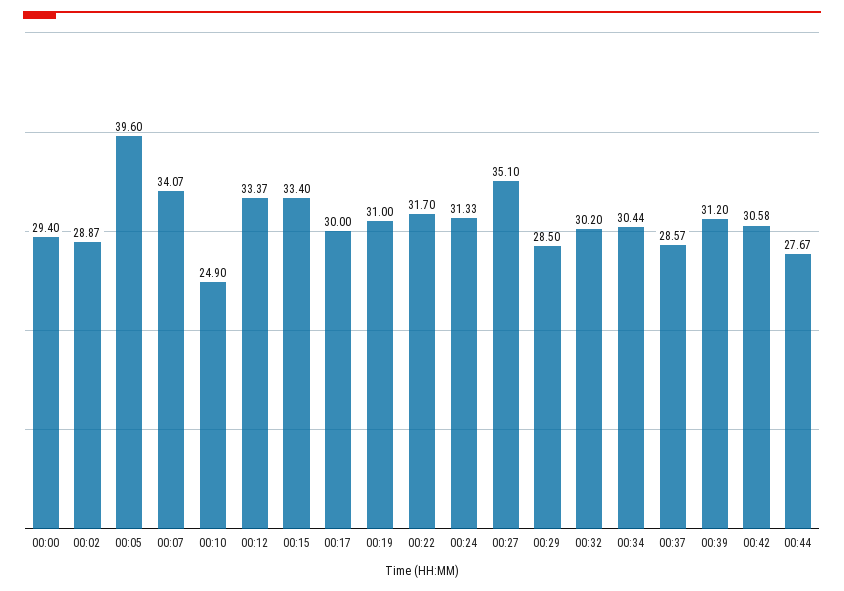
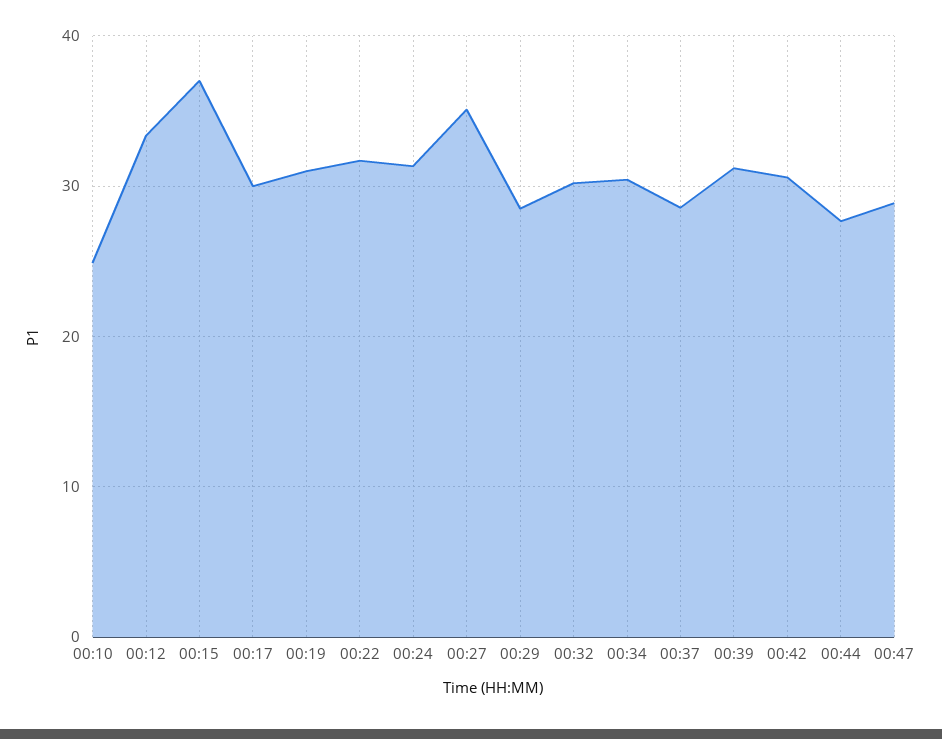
00:00: 29.4 -> none
00:02: 28.87 -> none
00:05: 39.6 -> none
00:07: 34.07 -> none
00:15: 33.4 -> 37
00:47: none -> 29

